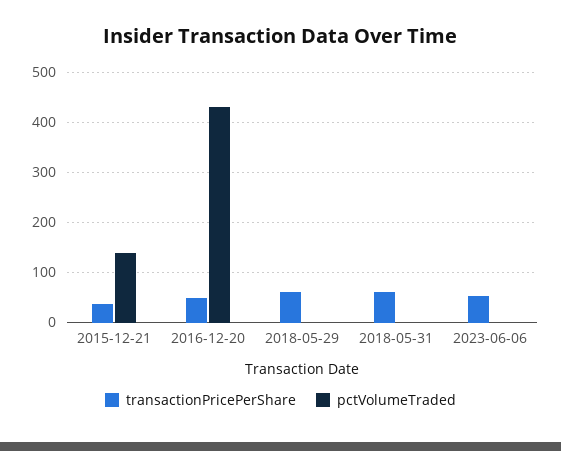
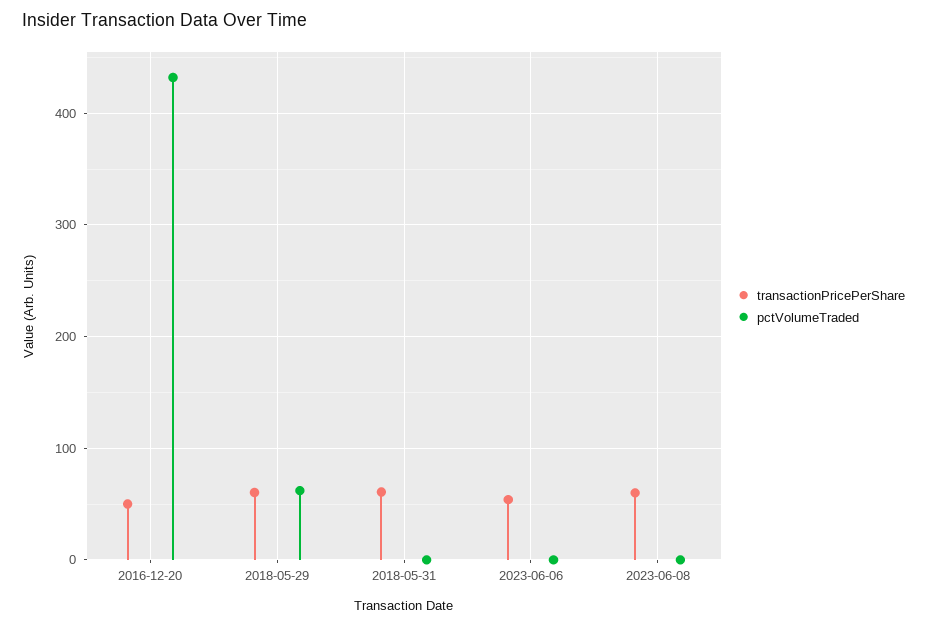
transactionPricePerShare, 2015-12-21: 40 -> none
pctVolumeTraded, 2015-12-21: 140 -> none
pctVolumeTraded, 2018-05-29: 0 -> 60
transactionPricePerShare, 2023-06-08: none -> 60
pctVolumeTraded, 2023-06-08: none -> 0

